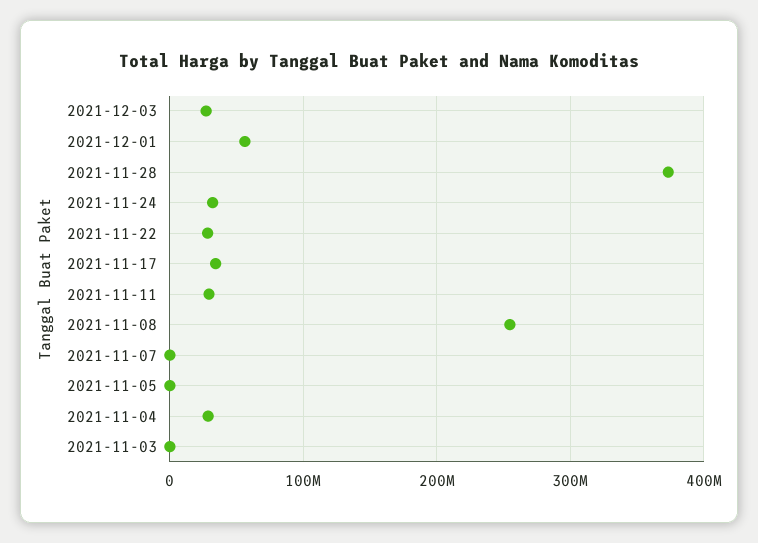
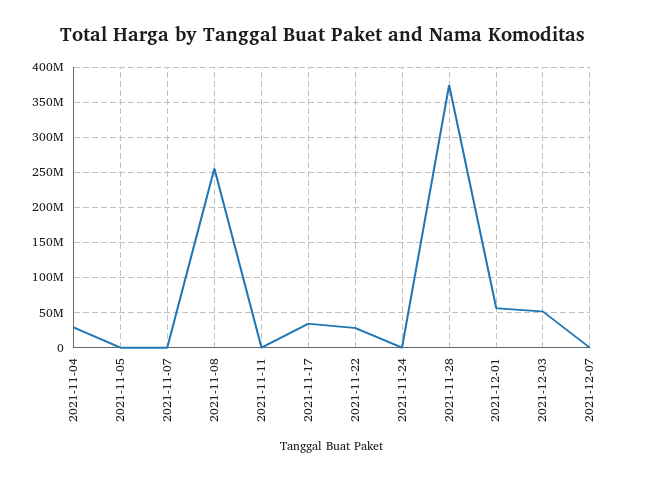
2021-12-03: 30000000 -> 50000000
2021-11-24: 30000000 -> 0
2021-11-11: 30000000 -> 0
2021-11-03: 0 -> none
2021-12-07: none -> 0

